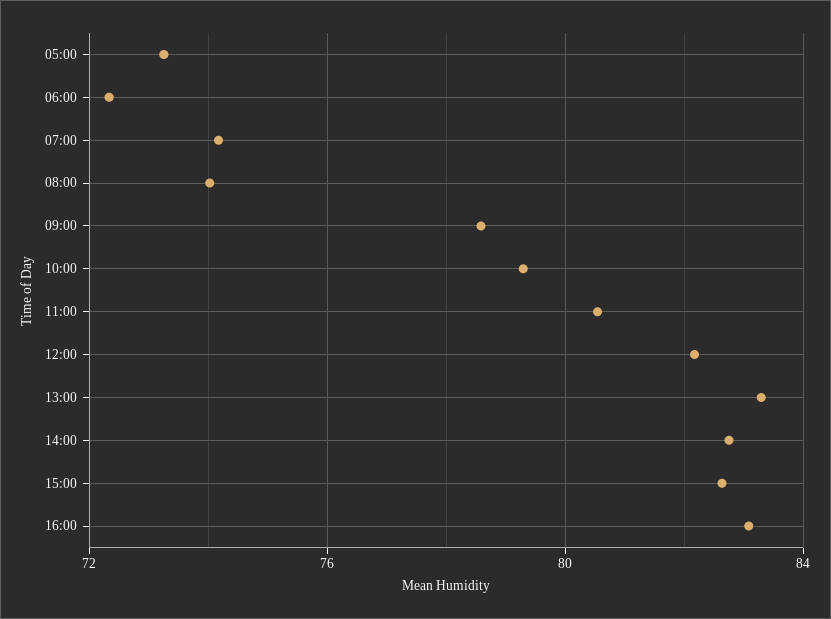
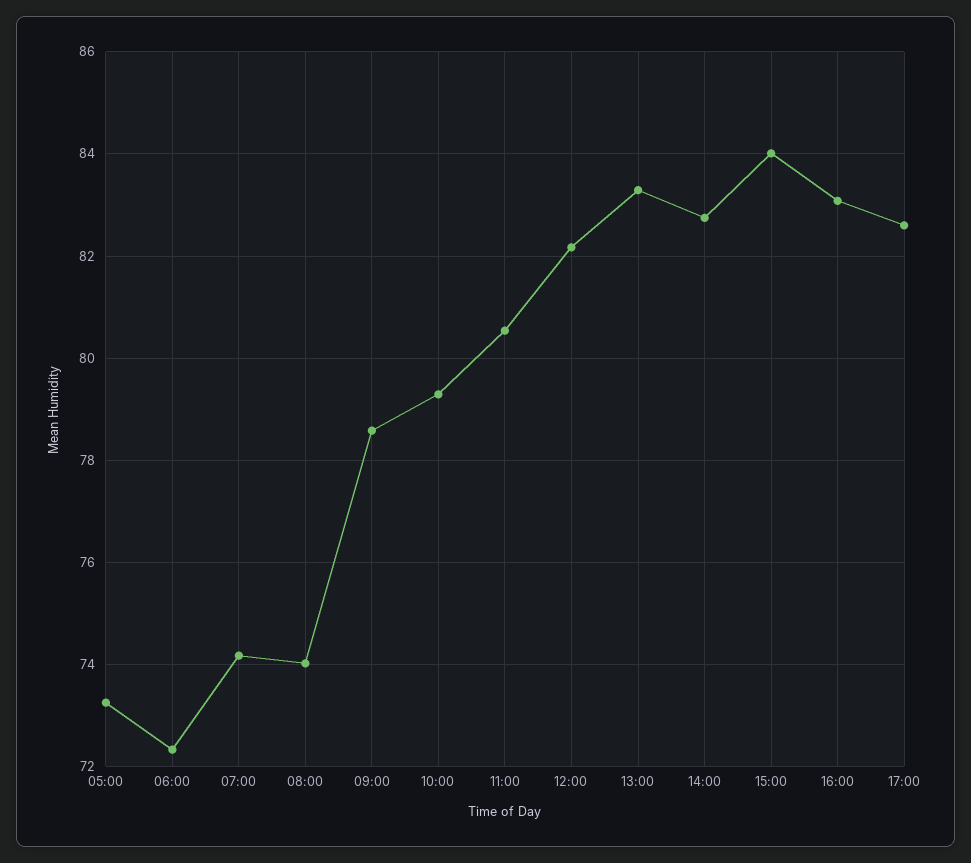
15:00: 82.5 -> 84
17:00: none -> 82.6

